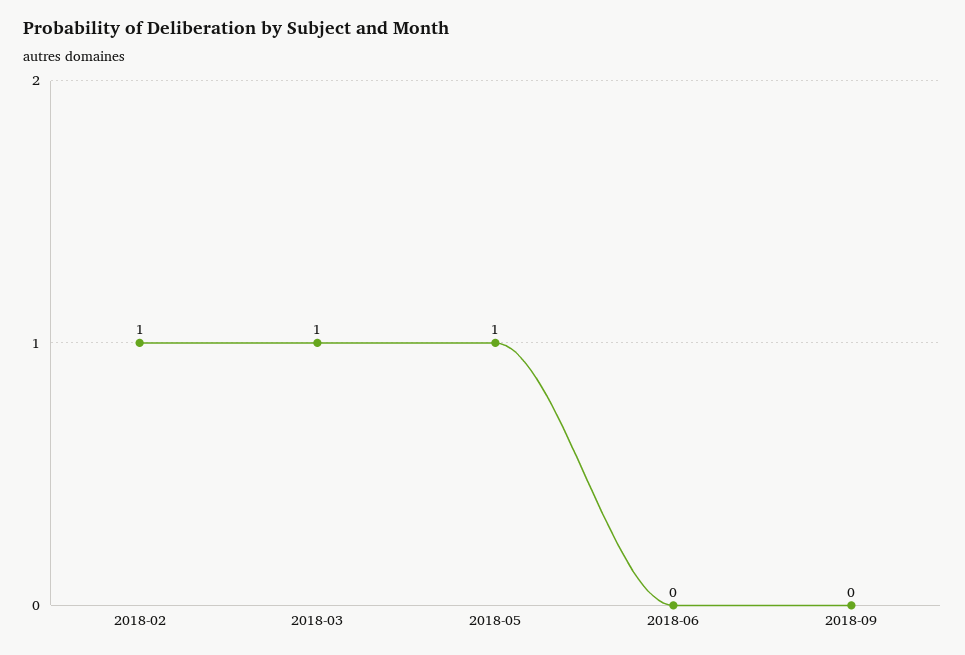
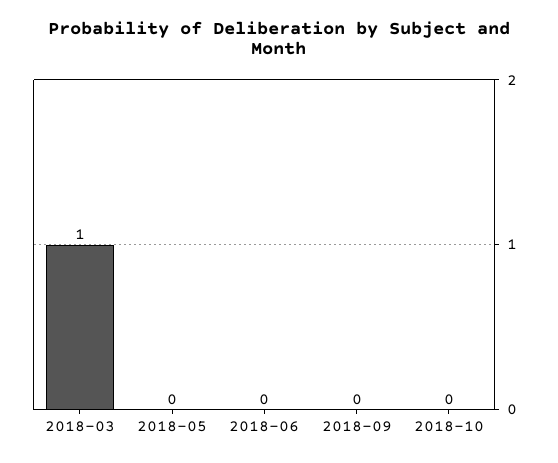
2018-02: 1 -> none
2018-05: 1 -> 0
2018-10: none -> 0

